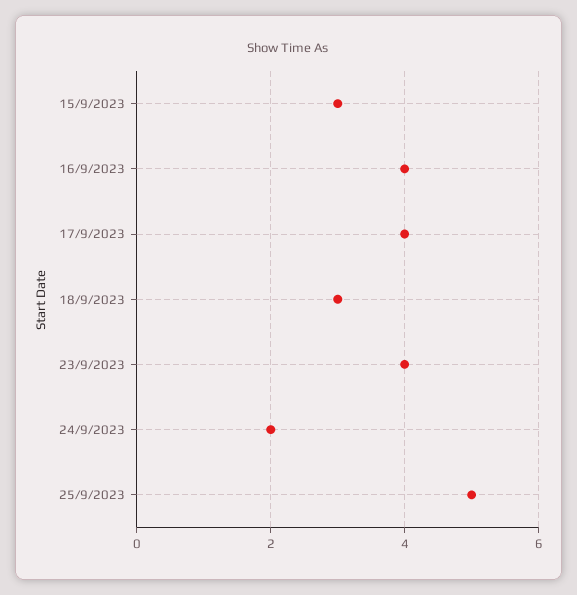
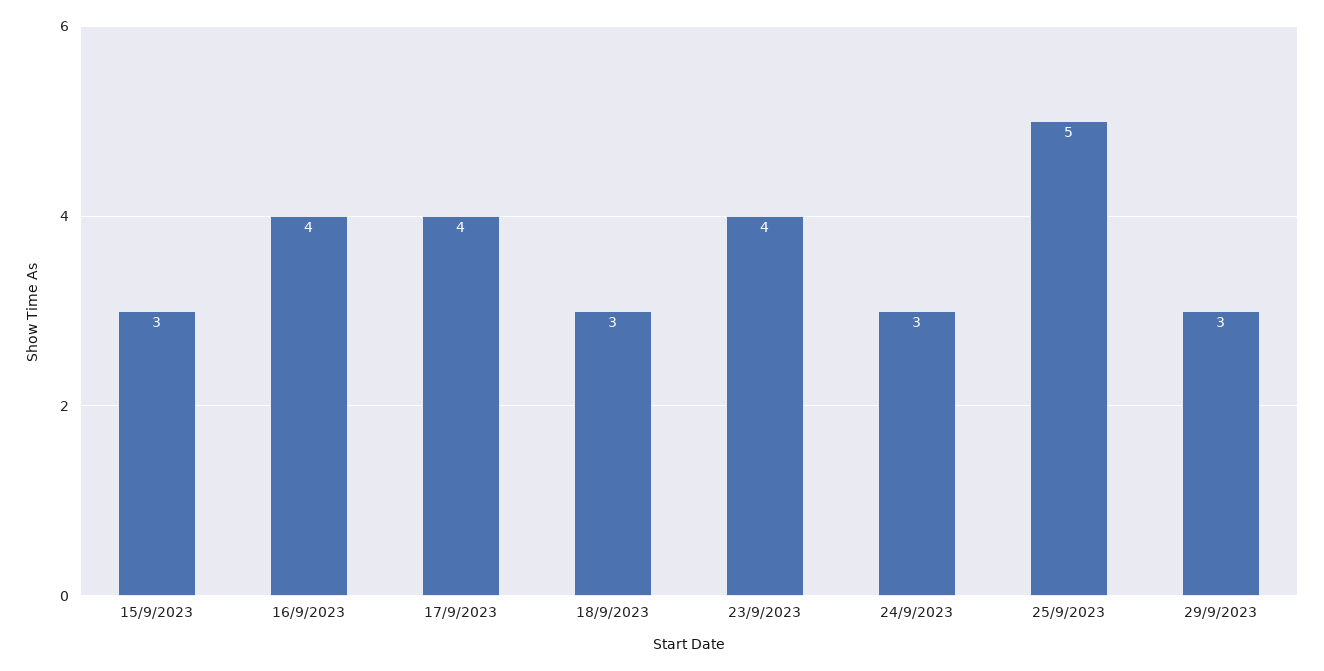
24/9/2023: 2 -> 3
29/9/2023: none -> 3

